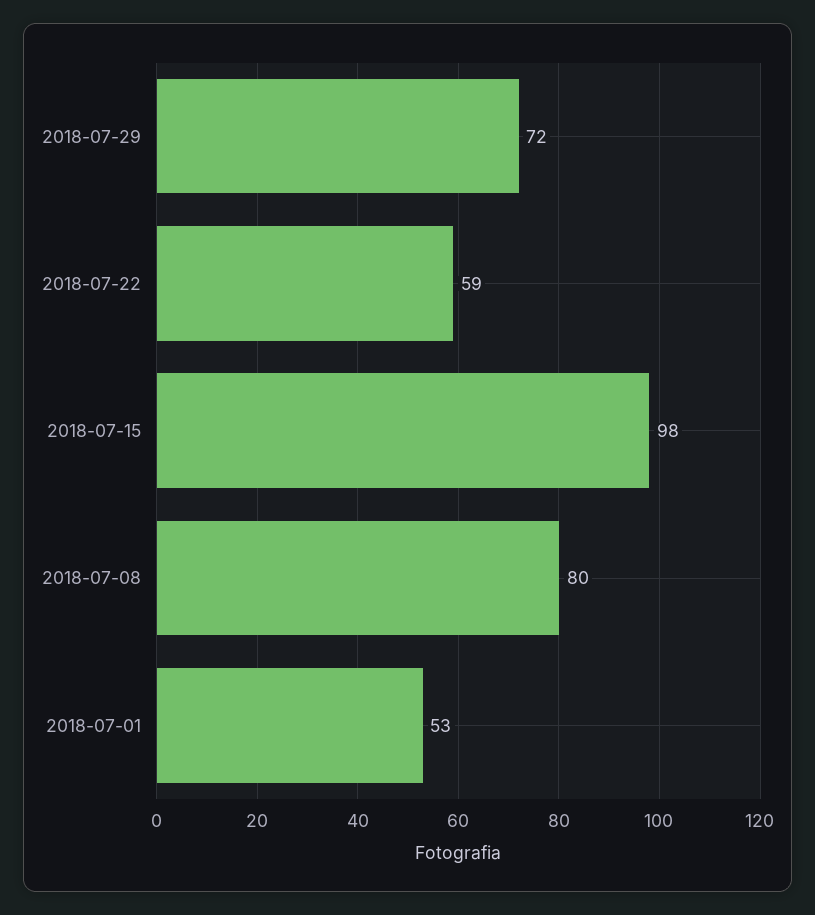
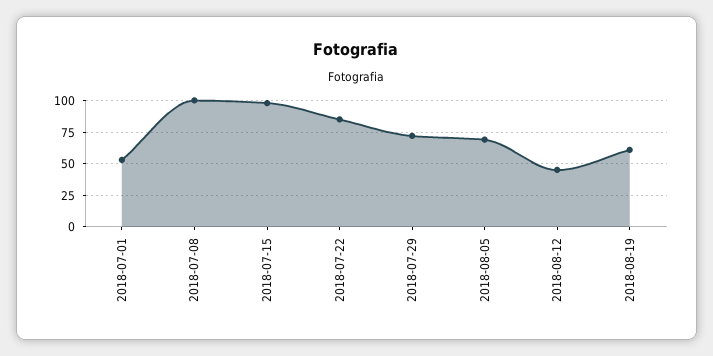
2018-07-22: 59 -> 85
2018-07-08: 80 -> 100
2018-08-05: none -> 70
2018-08-12: none -> 45
2018-08-19: none -> 60

